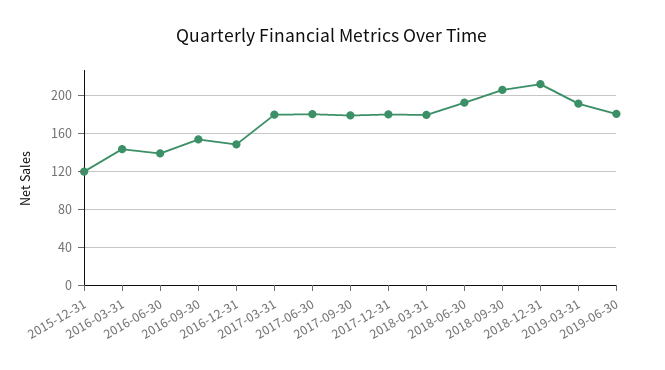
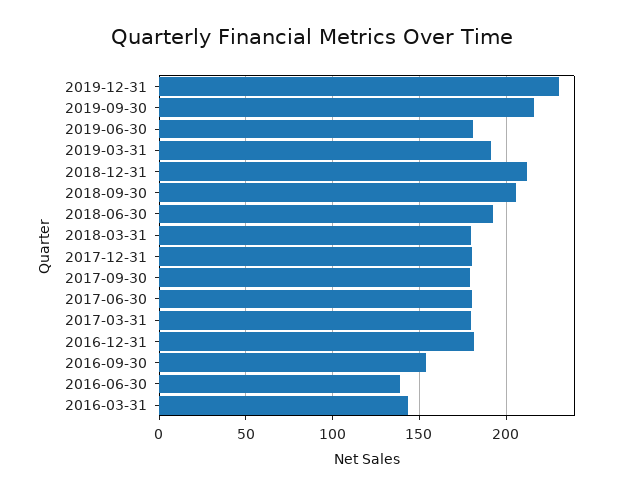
2015-12-31: 120 -> none
2016-12-31: 150 -> 180
2019-12-31: none -> 230
2019-09-30: none -> 215

